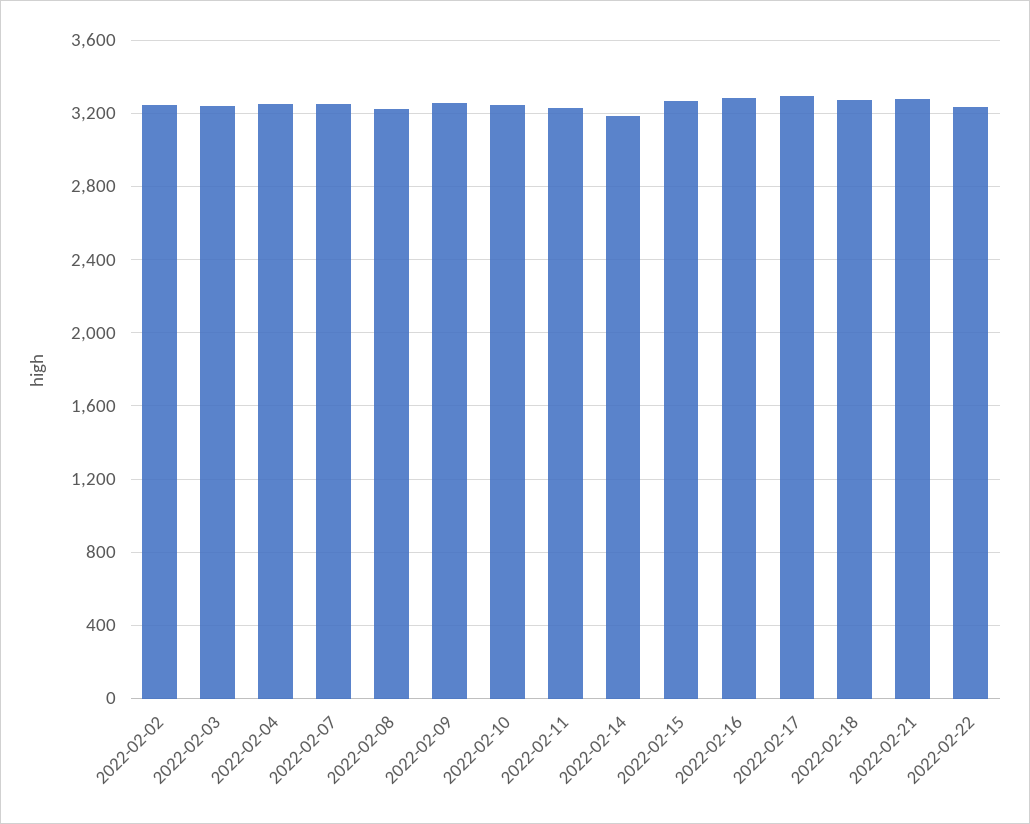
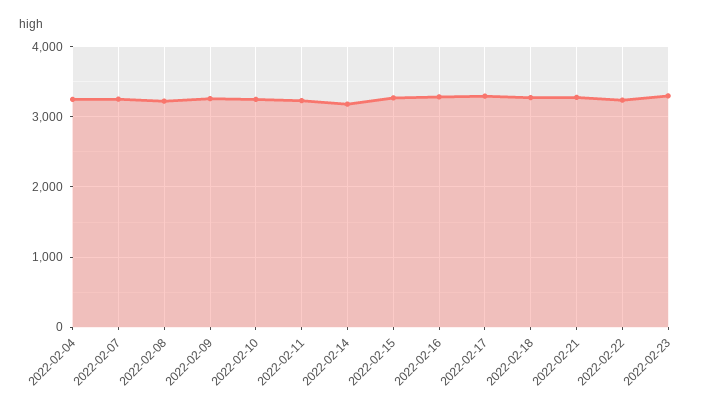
2022-02-02: 3250 -> none
2022-02-03: 3250 -> none
2022-02-23: none -> 3300

